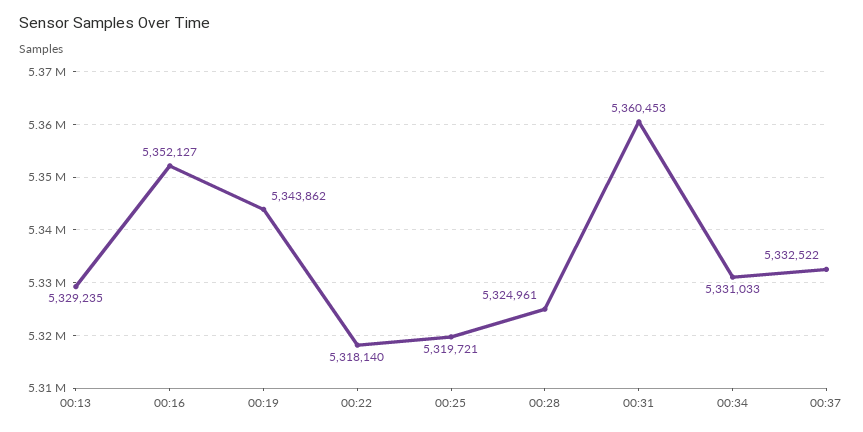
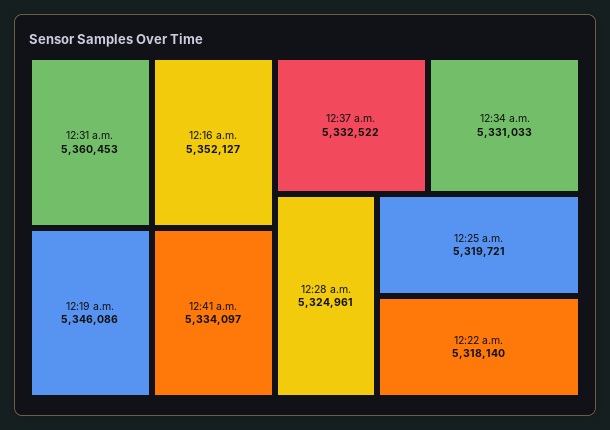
00:13: 5329235 -> none
00:19: 5343862 -> 5346086
12:41 a.m.: none -> 5334097

